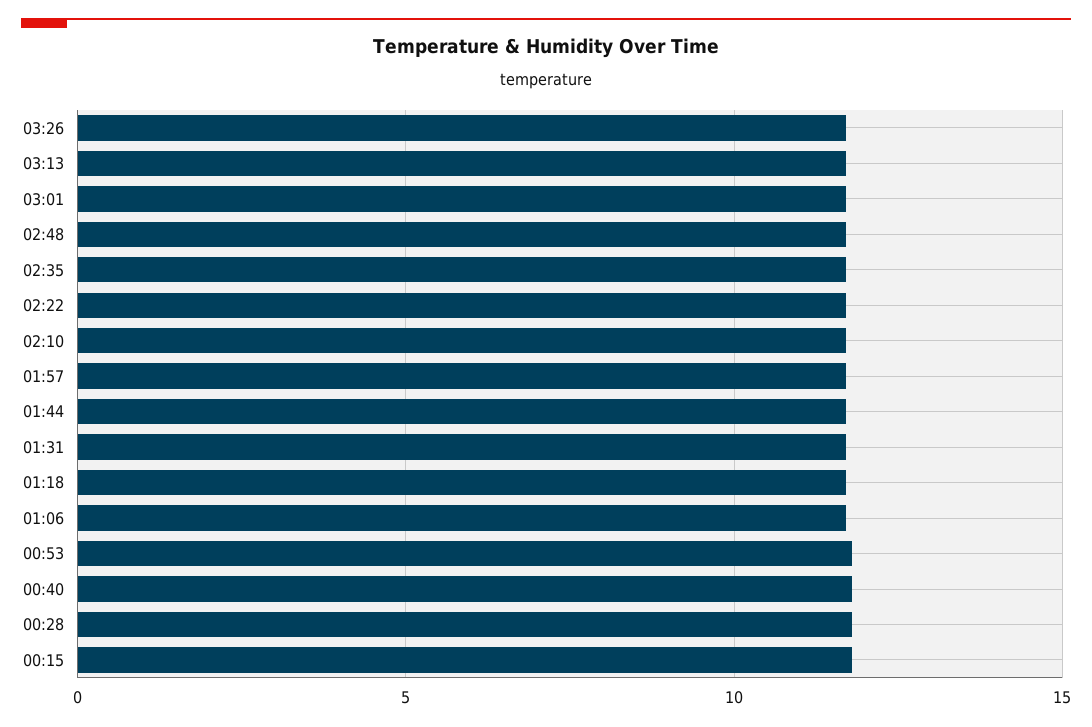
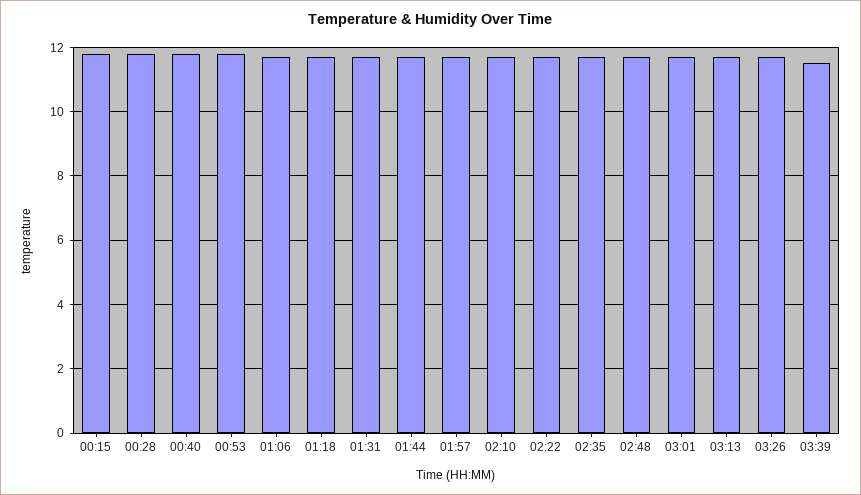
03:39: none -> 11.5

